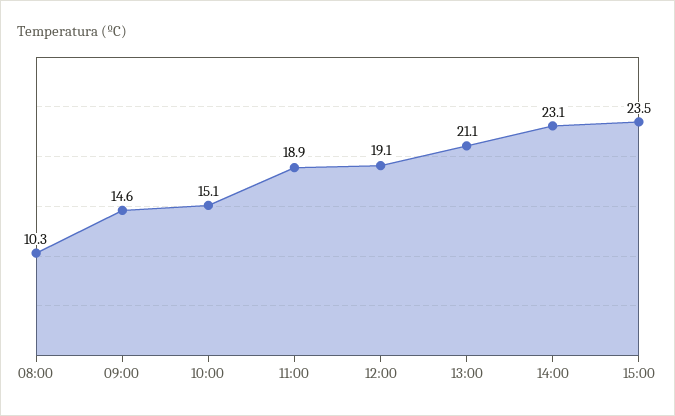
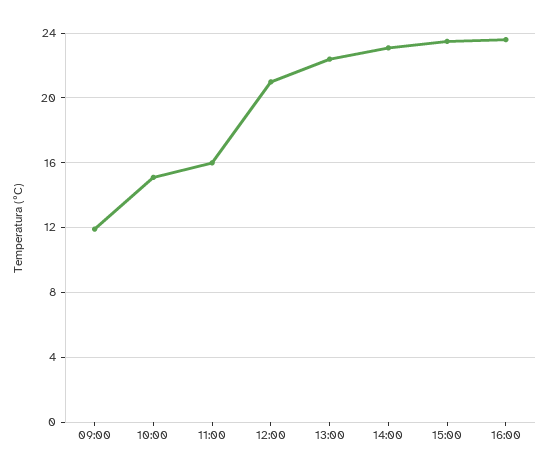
08:00: 10.3 -> none
09:00: 14.6 -> 12
11:00: 18.9 -> 16
12:00: 19.1 -> 21
13:00: 21.1 -> 22.5
16:00: none -> 23.5

